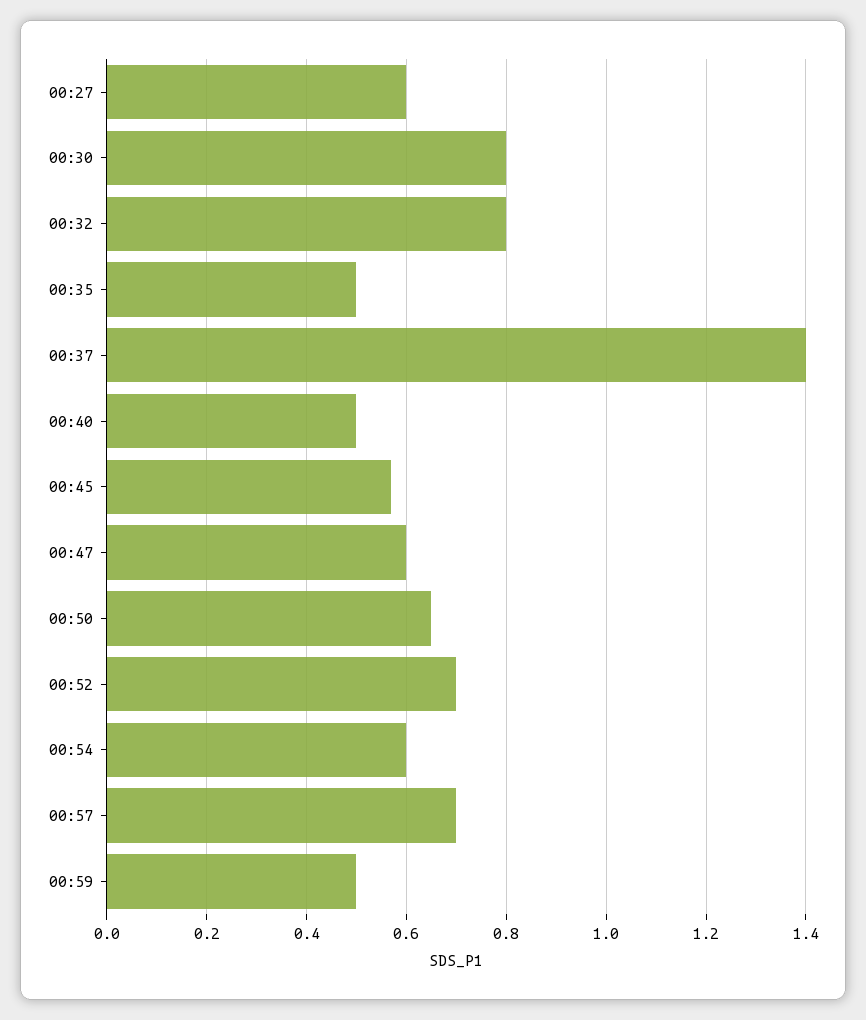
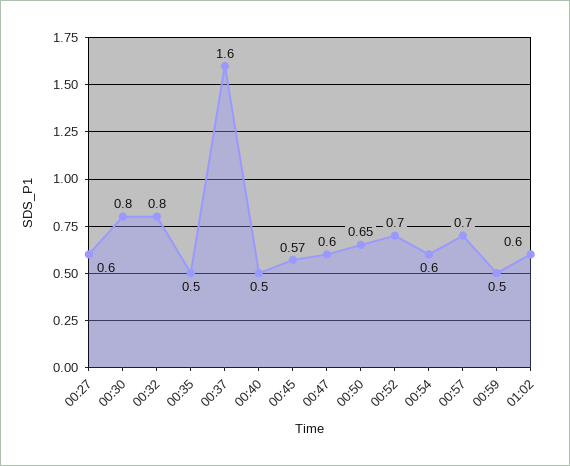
00:37: 1.4 -> 1.6
01:02: none -> 0.6

